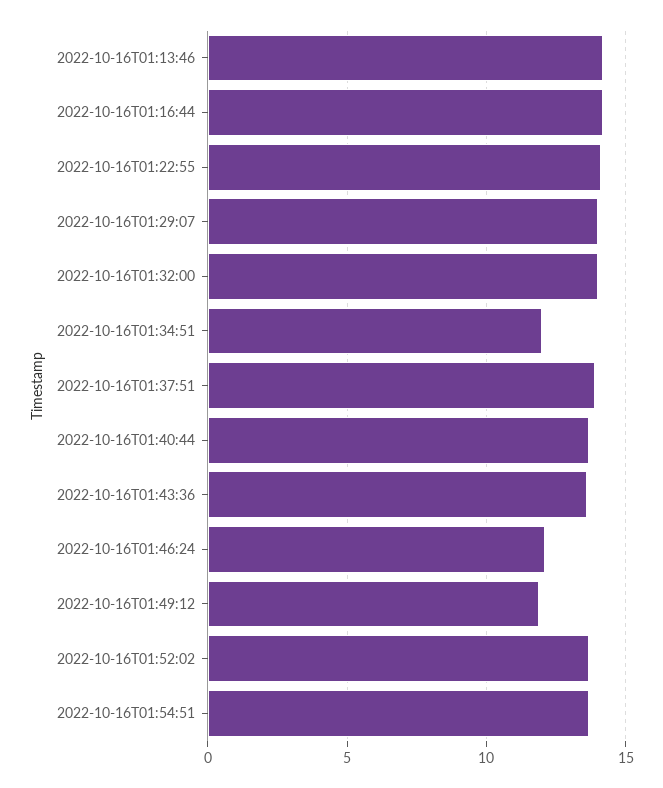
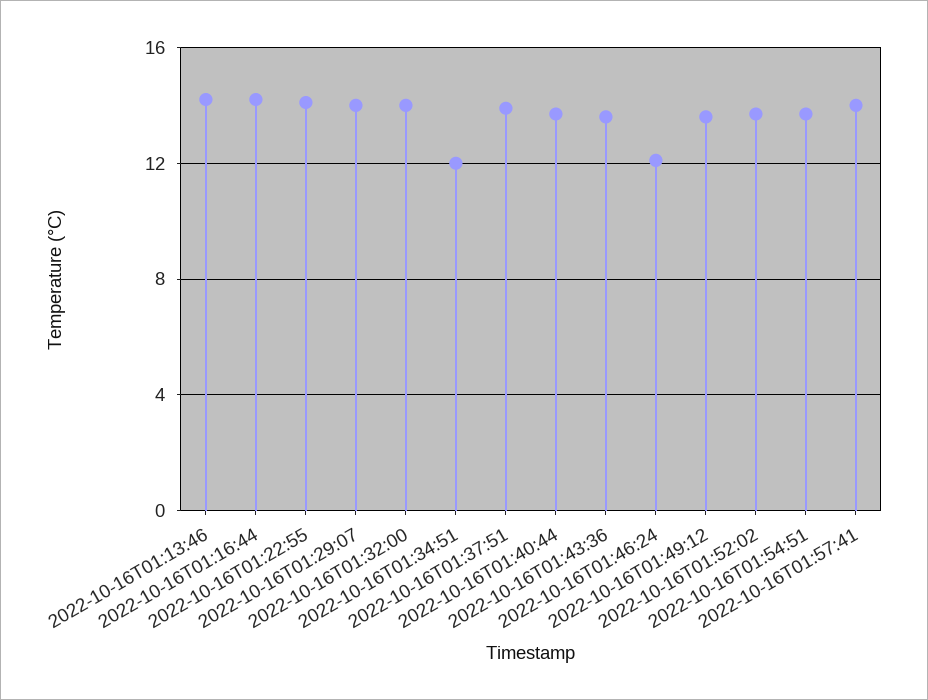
2022-10-16T01:49:12: 12 -> 13.5
2022-10-16T01:57:41: none -> 14

